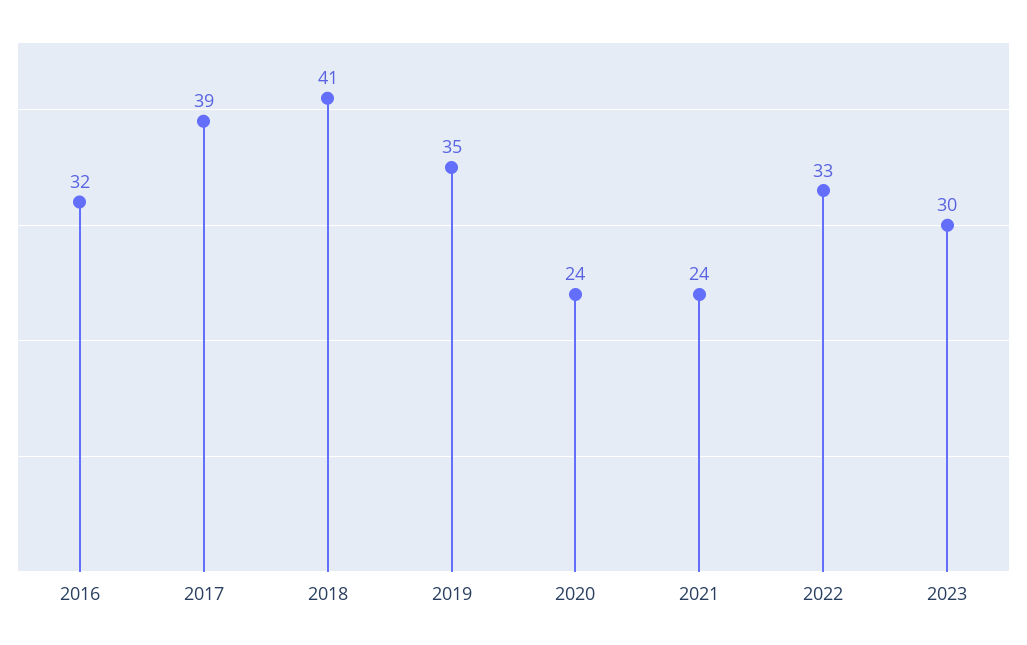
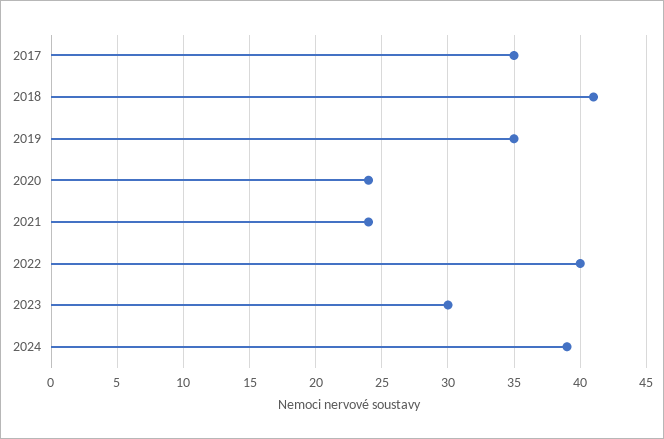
2016: 32 -> none
2017: 39 -> 35
2022: 33 -> 40
2024: none -> 39

